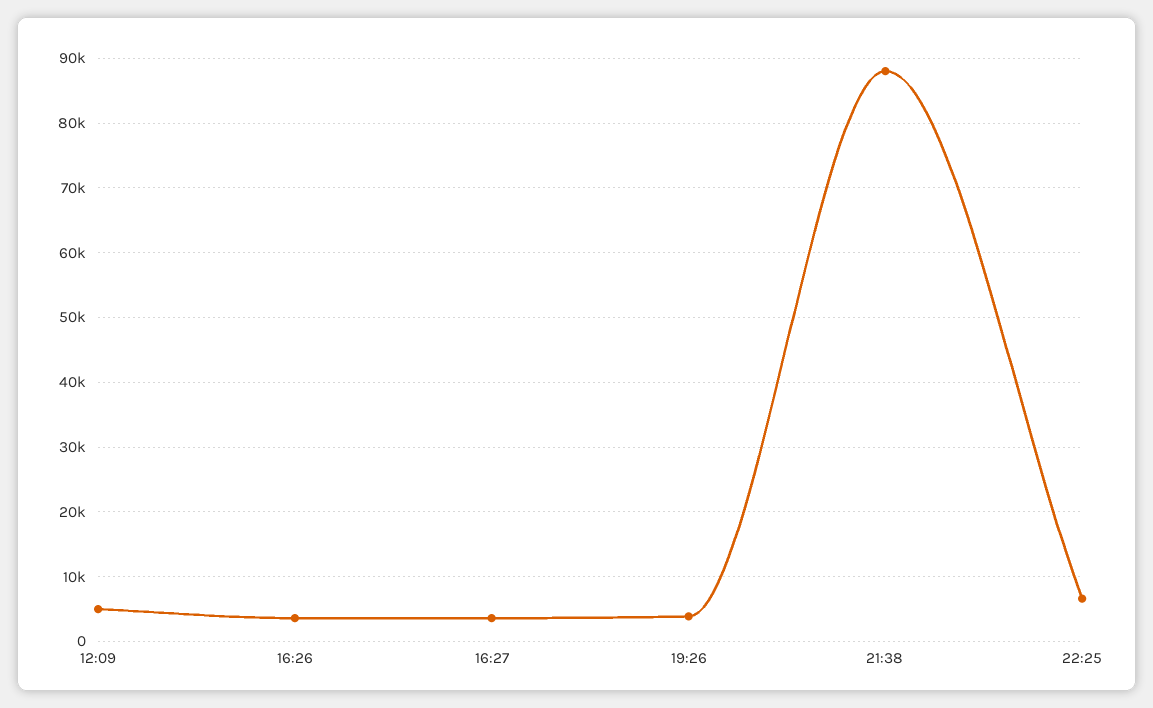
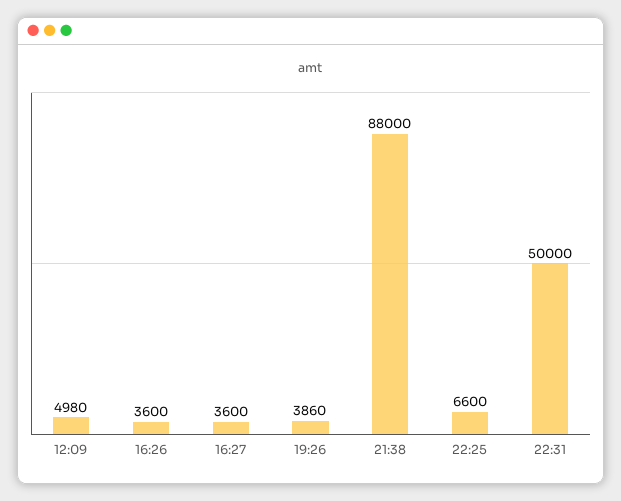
22:31: none -> 50000

